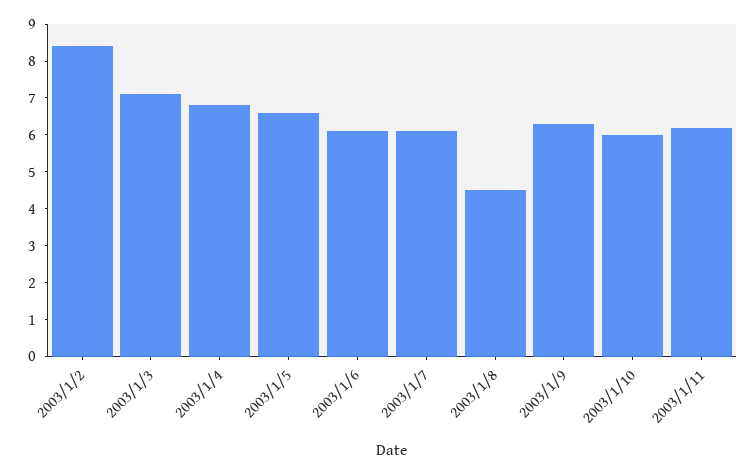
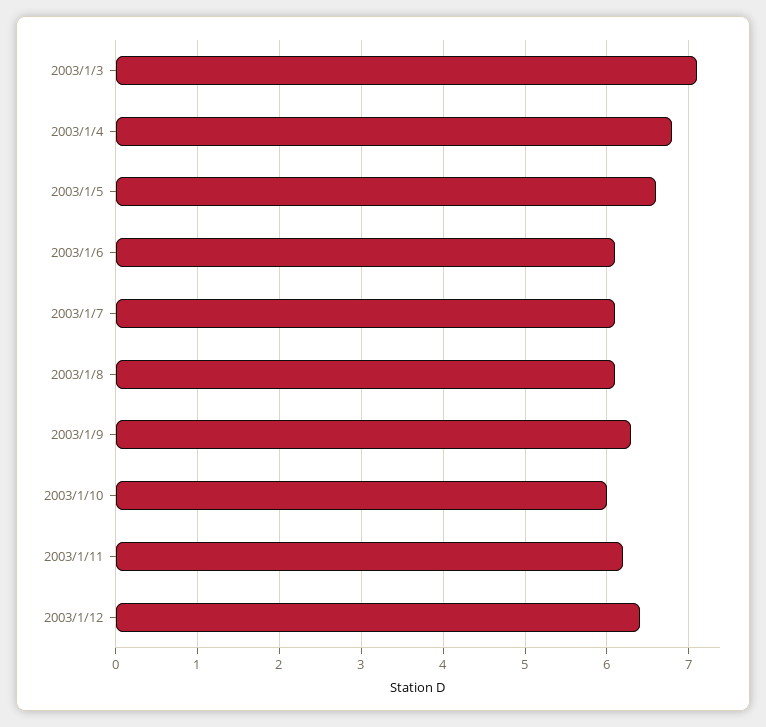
2003/1/2: 8.5 -> none
2003/1/8: 4.5 -> 6.1
2003/1/12: none -> 6.4

